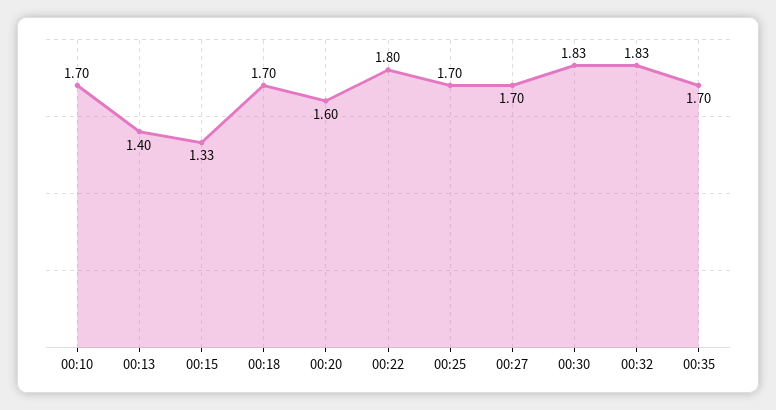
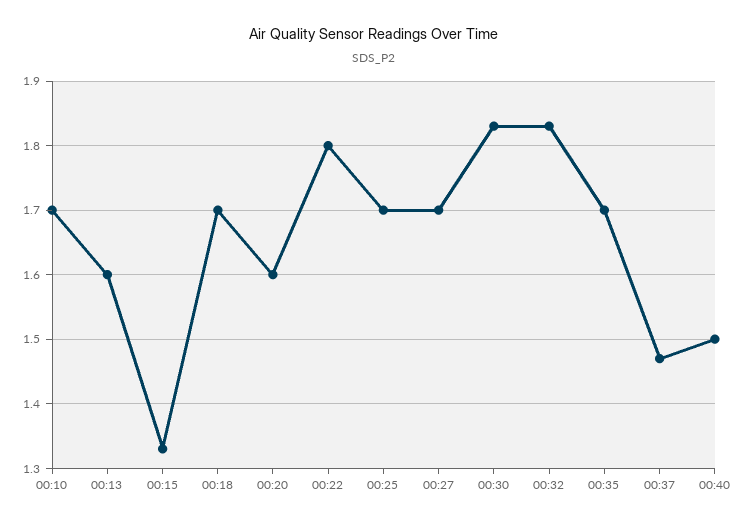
00:13: 1.4 -> 1.6
00:37: none -> 1.47
00:40: none -> 1.5

